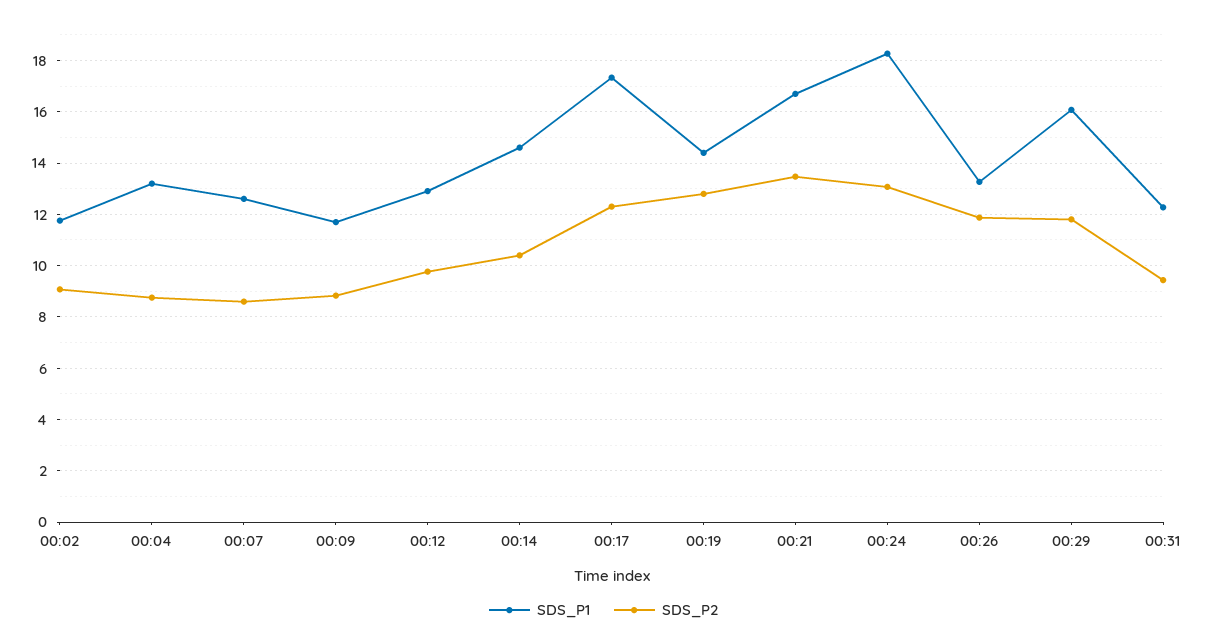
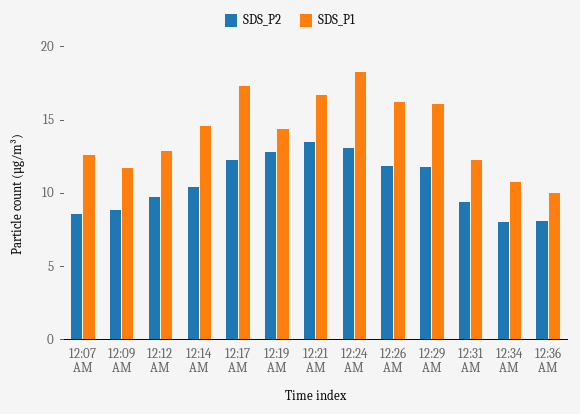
SDS_P1, 00:02: 11.75 -> none
SDS_P2, 00:02: 9 -> none
SDS_P1, 00:04: 13.25 -> none
SDS_P2, 00:04: 8.75 -> none
SDS_P1, 00:26: 13.25 -> 16
SDS_P2, 12:34 AM: none -> 8
SDS_P1, 12:34 AM: none -> 11
SDS_P2, 12:36 AM: none -> 8
SDS_P1, 12:36 AM: none -> 10

